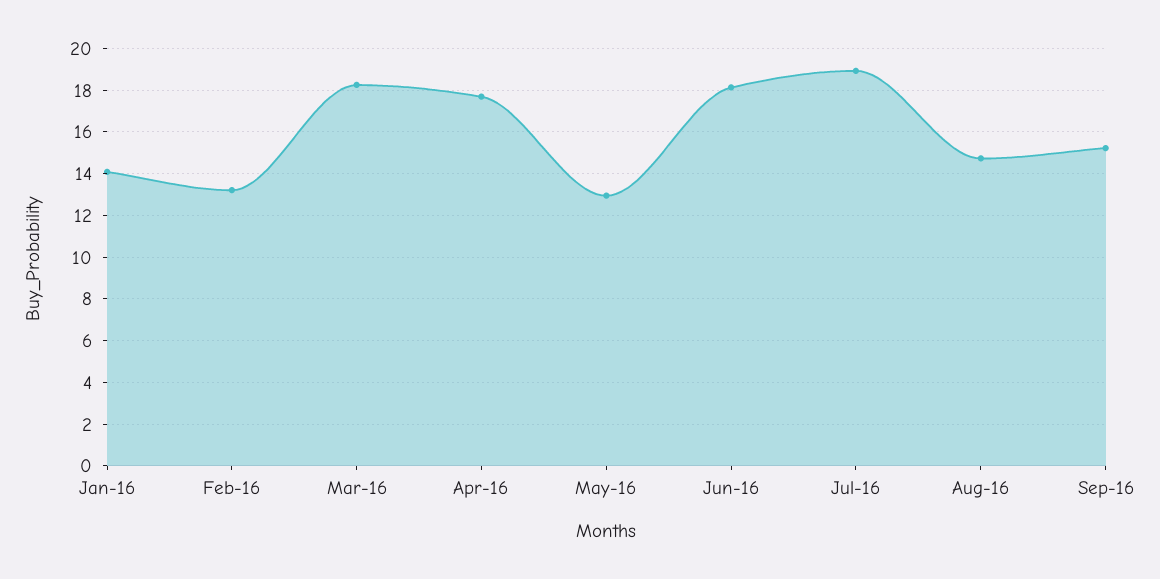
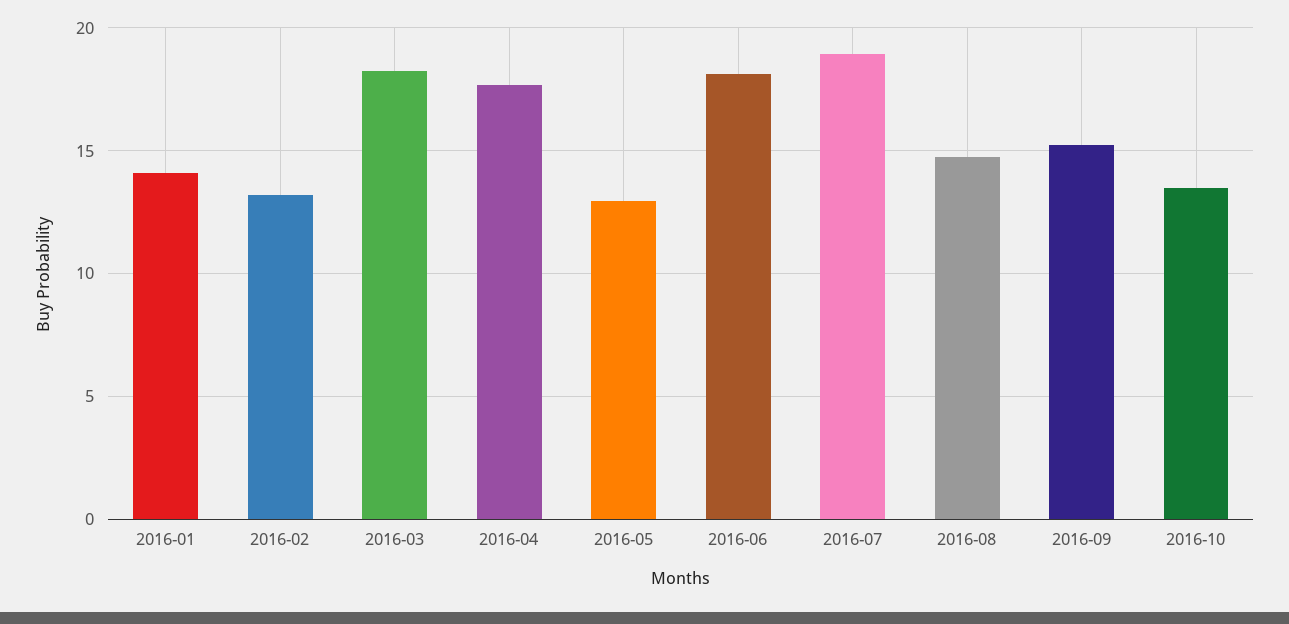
2016-10: none -> 13.5

